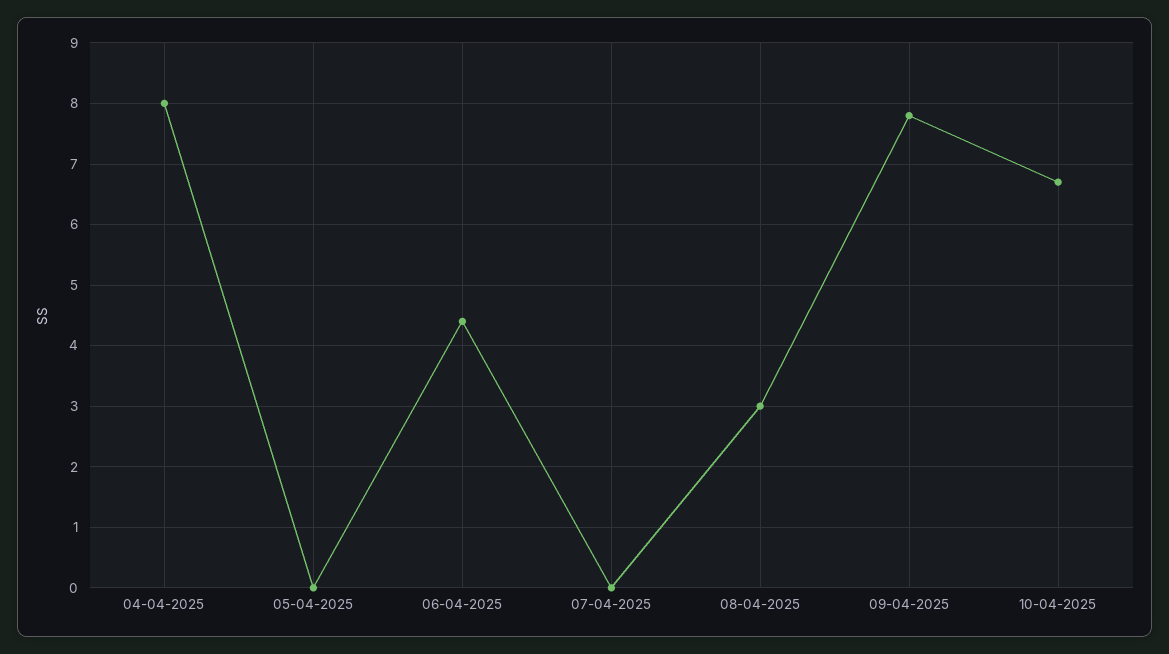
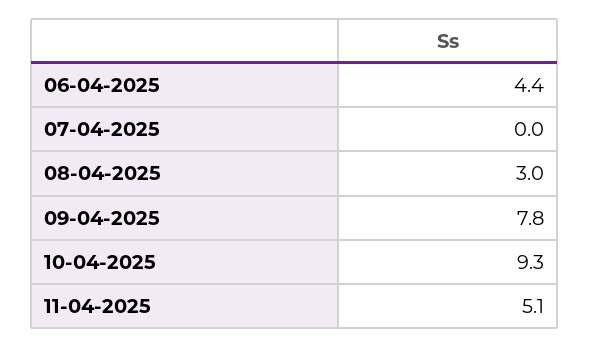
04-04-2025: 8 -> none
05-04-2025: 0 -> none
10-04-2025: 6.7 -> 9.3
11-04-2025: none -> 5.1

